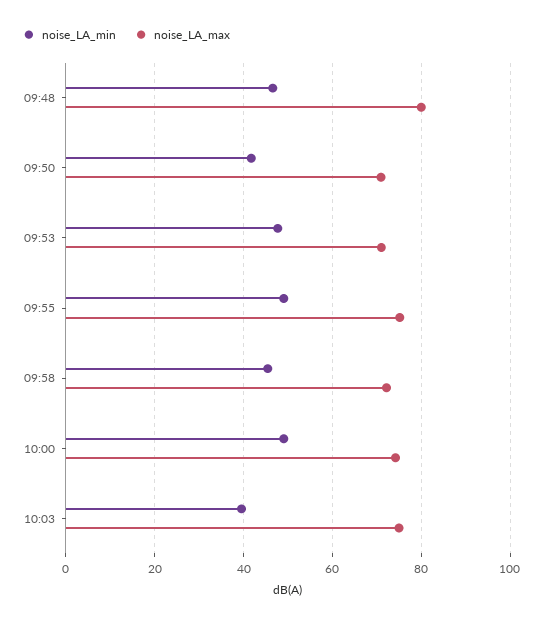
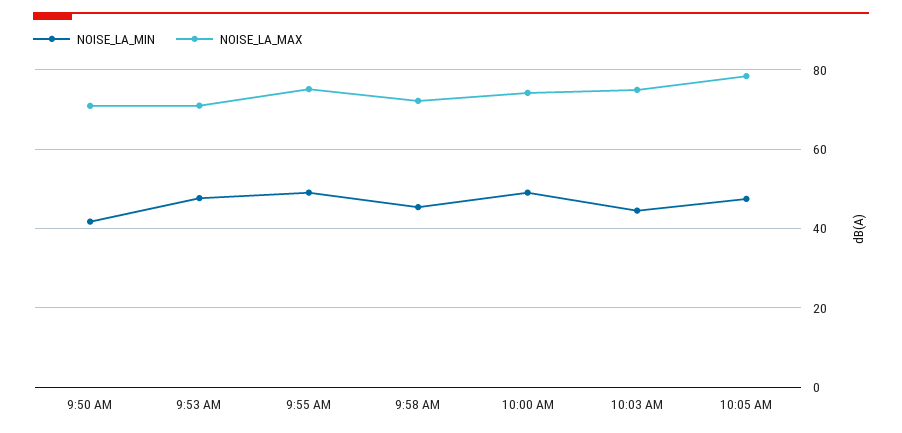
noise_LA_min, 09:48: 46 -> none
noise_LA_max, 09:48: 80 -> none
noise_LA_min, 10:03: 40 -> 44
noise_LA_min, 10:05 AM: none -> 48
noise_LA_max, 10:05 AM: none -> 78

